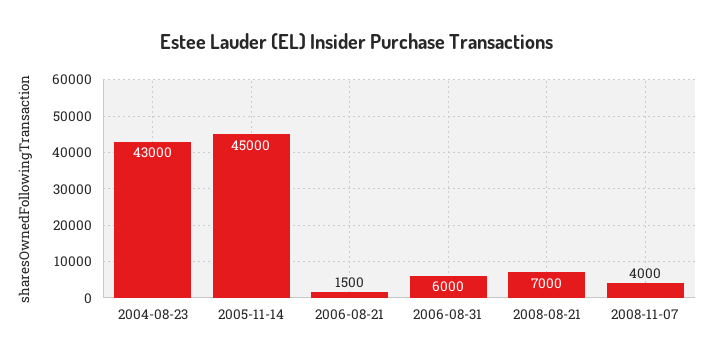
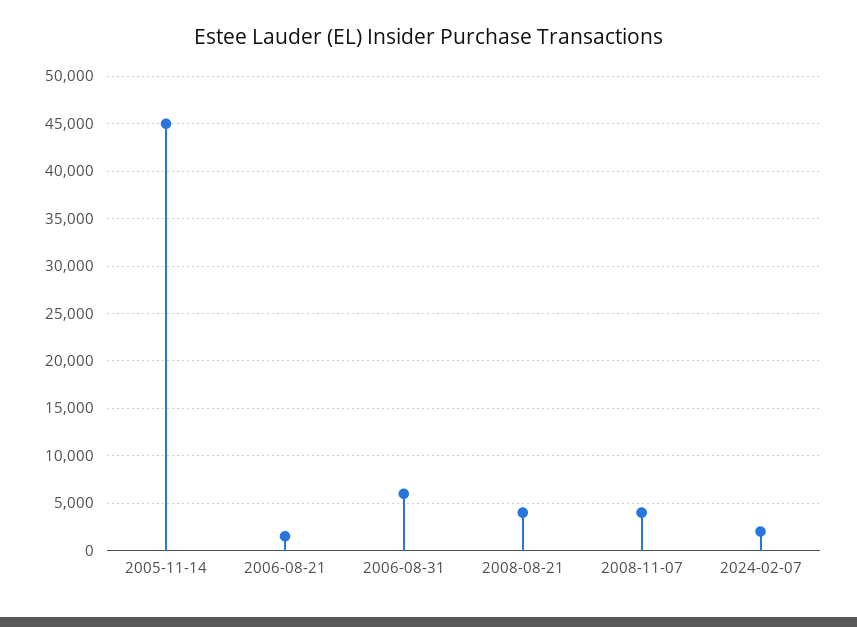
2004-08-23: 43000 -> none
2008-08-21: 7000 -> 4000
2024-02-07: none -> 2000

